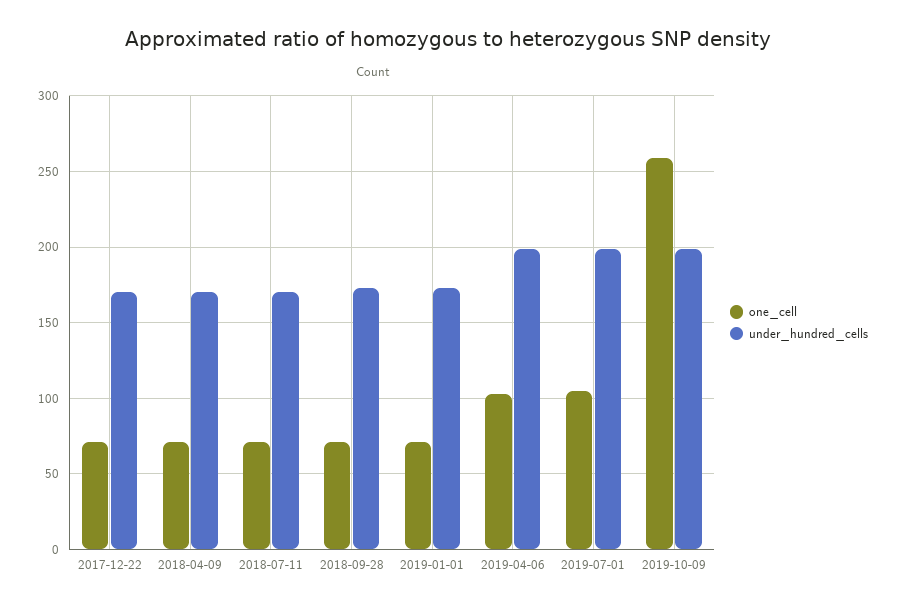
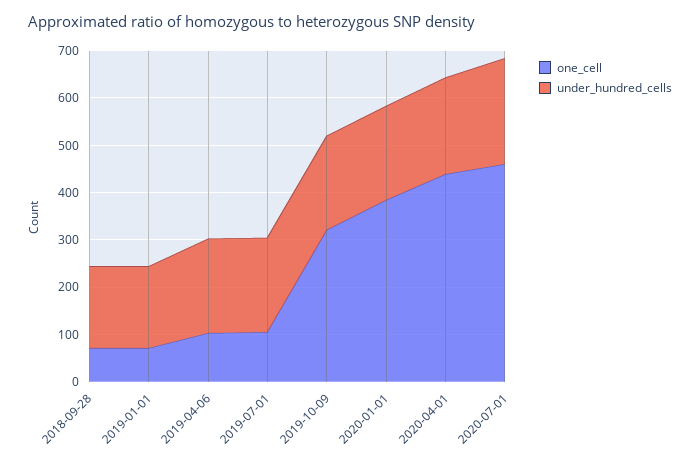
one_cell, 2017-12-22: 70 -> none
under_hundred_cells, 2017-12-22: 170 -> none
one_cell, 2018-04-09: 70 -> none
under_hundred_cells, 2018-04-09: 170 -> none
one_cell, 2018-07-11: 70 -> none
under_hundred_cells, 2018-07-11: 170 -> none
one_cell, 2019-10-09: 260 -> 320
one_cell, 2020-01-01: none -> 380
under_hundred_cells, 2020-01-01: none -> 200
one_cell, 2020-04-01: none -> 440
under_hundred_cells, 2020-04-01: none -> 200
one_cell, 2020-07-01: none -> 460
under_hundred_cells, 2020-07-01: none -> 220

